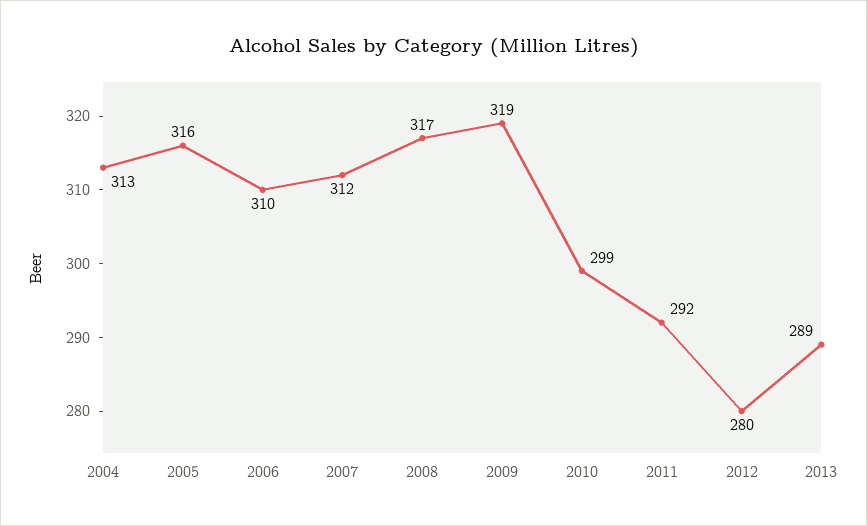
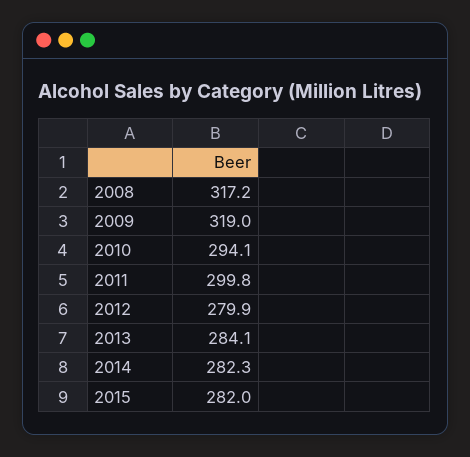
2004: 313 -> none
2005: 316 -> none
2006: 310 -> none
2007: 312 -> none
2010: 299 -> 294.1
2011: 292 -> 299.8
2013: 289 -> 284.1
2014: none -> 282.3
2015: none -> 282

